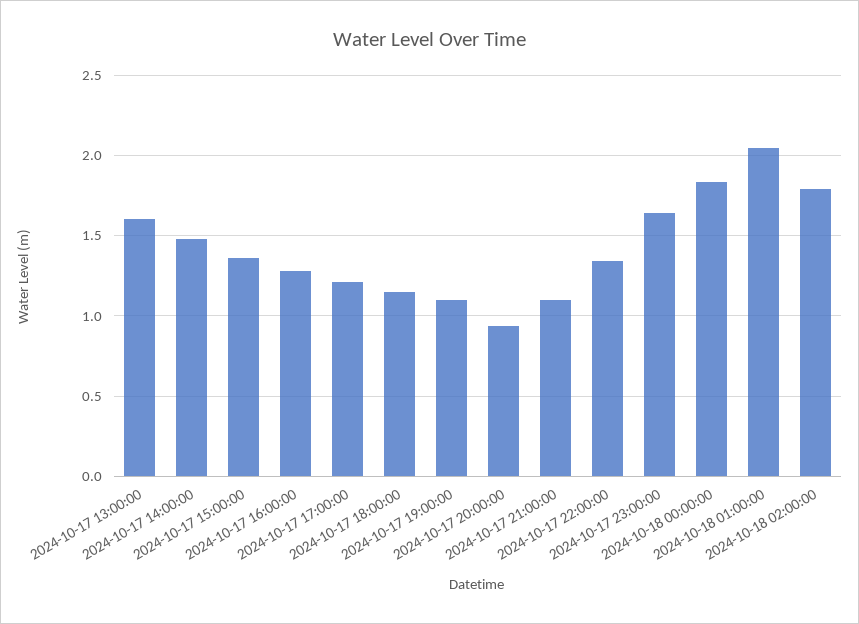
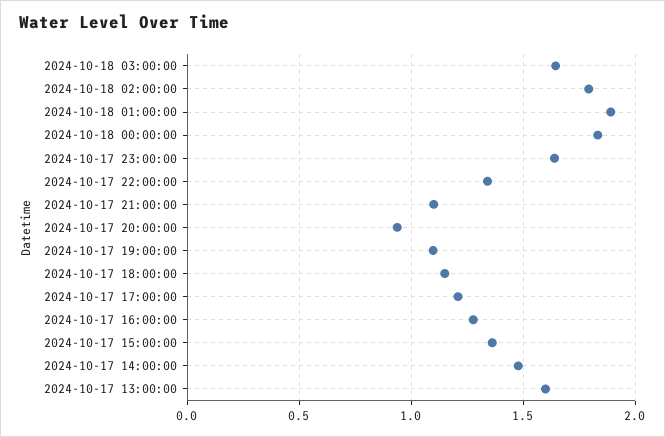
2024-10-18 01:00:00: 2.05 -> 1.9
2024-10-18 03:00:00: none -> 1.65

